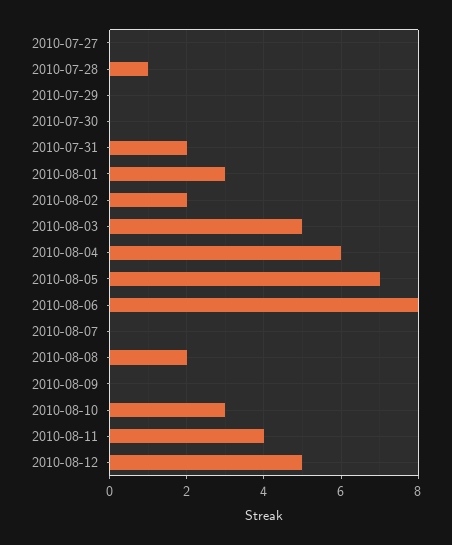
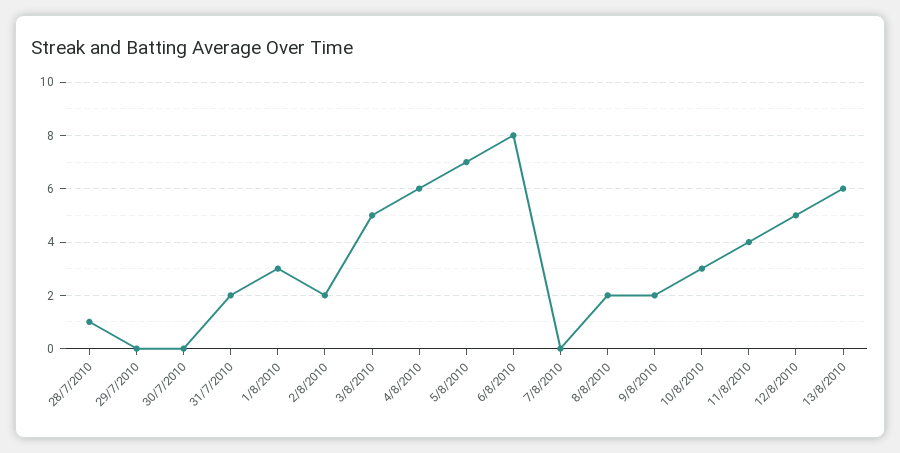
2010-07-27: 0 -> none
2010-08-09: 0 -> 2
13/8/2010: none -> 6

